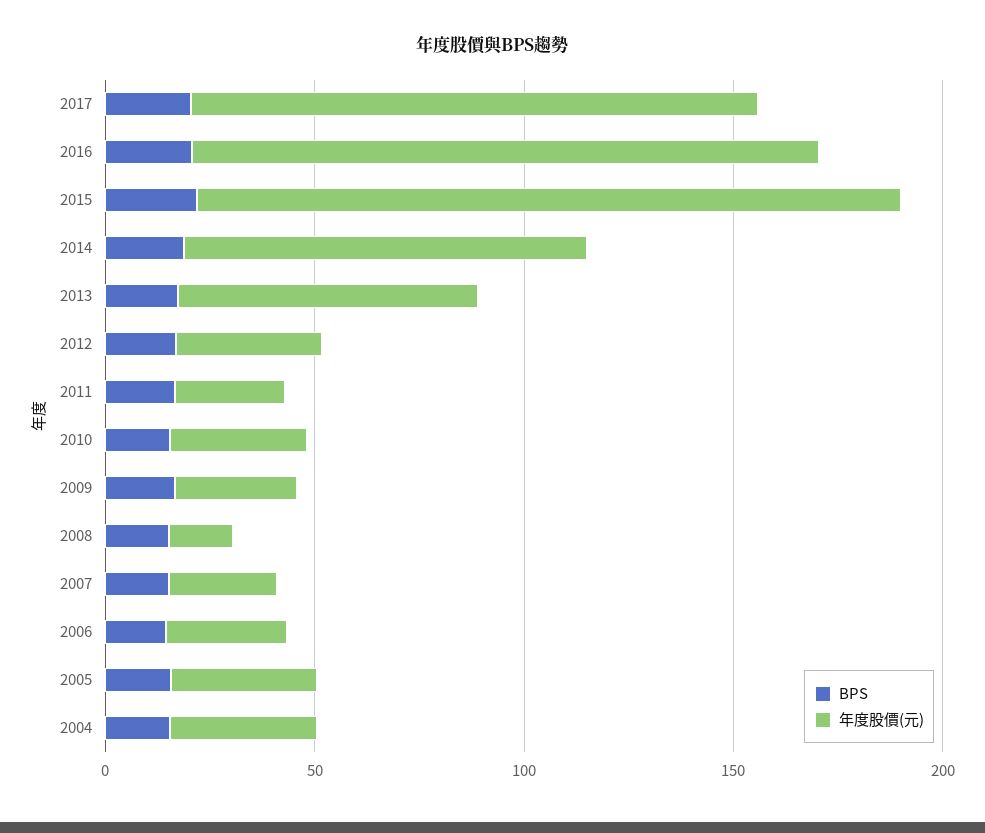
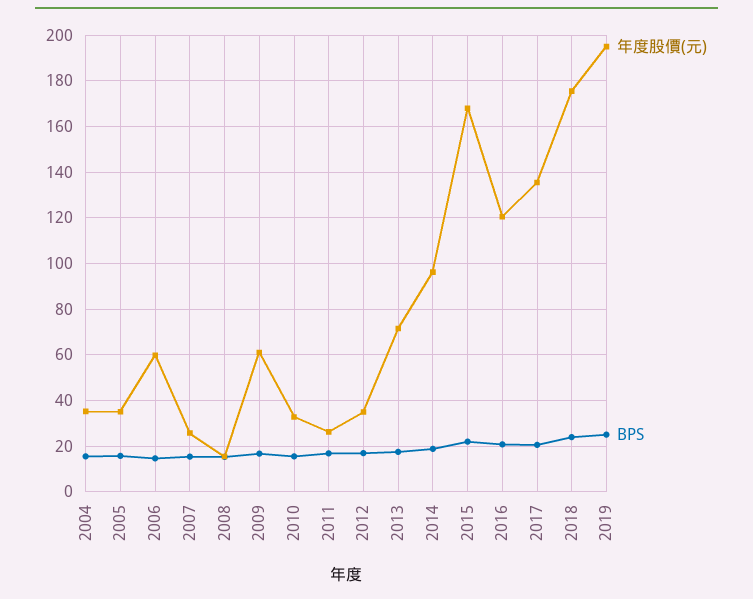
年度股價(元), 2016: 150 -> 120
年度股價(元), 2009: 30 -> 60
年度股價(元), 2006: 30 -> 60
年度股價(元), 2018: none -> 175
BPS, 2018: none -> 25
年度股價(元), 2019: none -> 195
BPS, 2019: none -> 25

